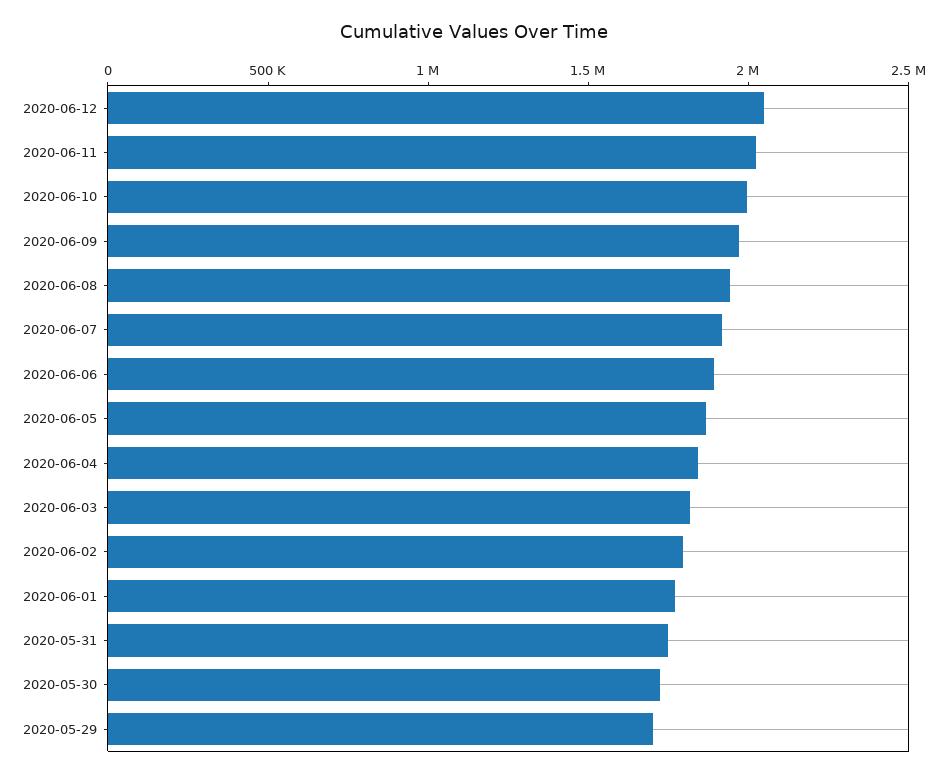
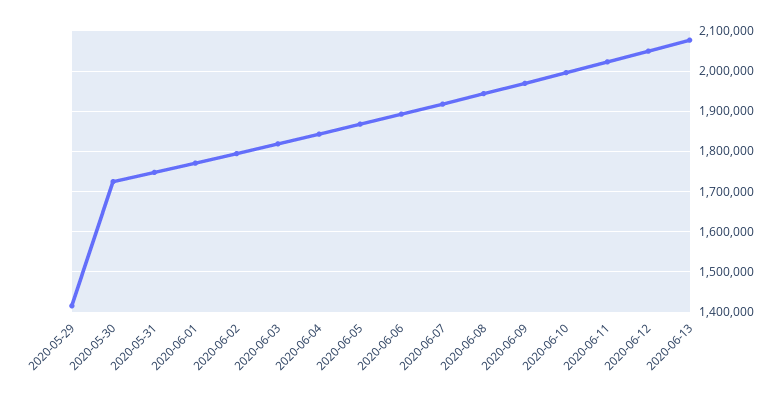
2020-05-29: 1700000 -> 1420000
2020-06-13: none -> 2080000

